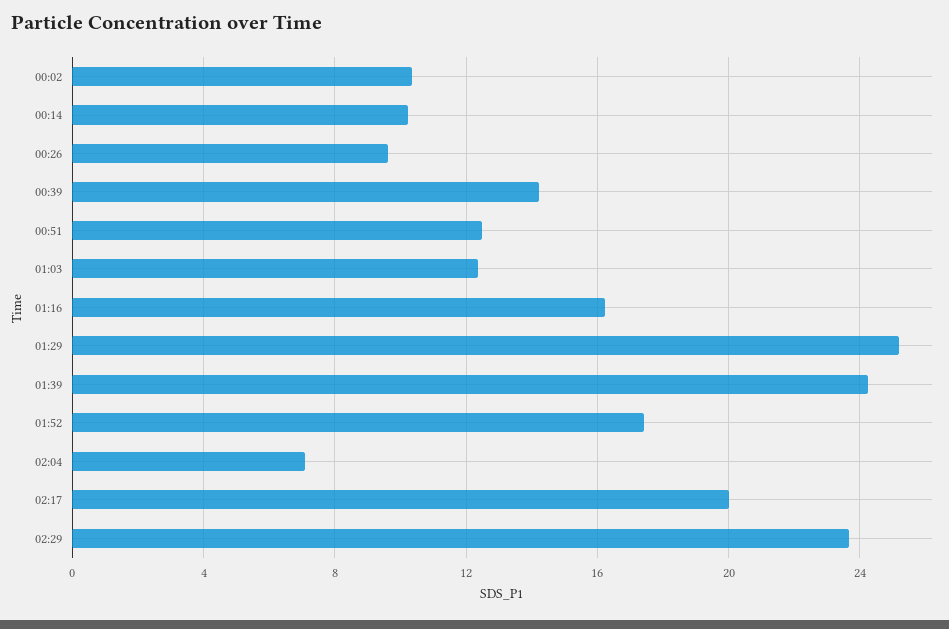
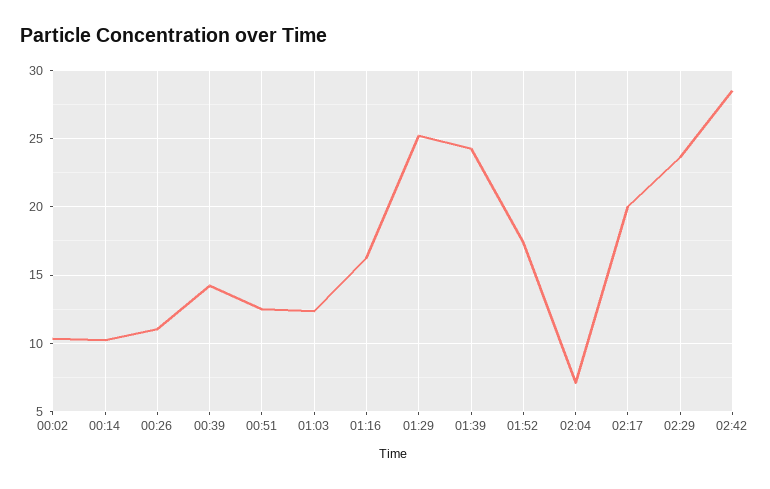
00:26: 9.5 -> 11
02:42: none -> 28.5

